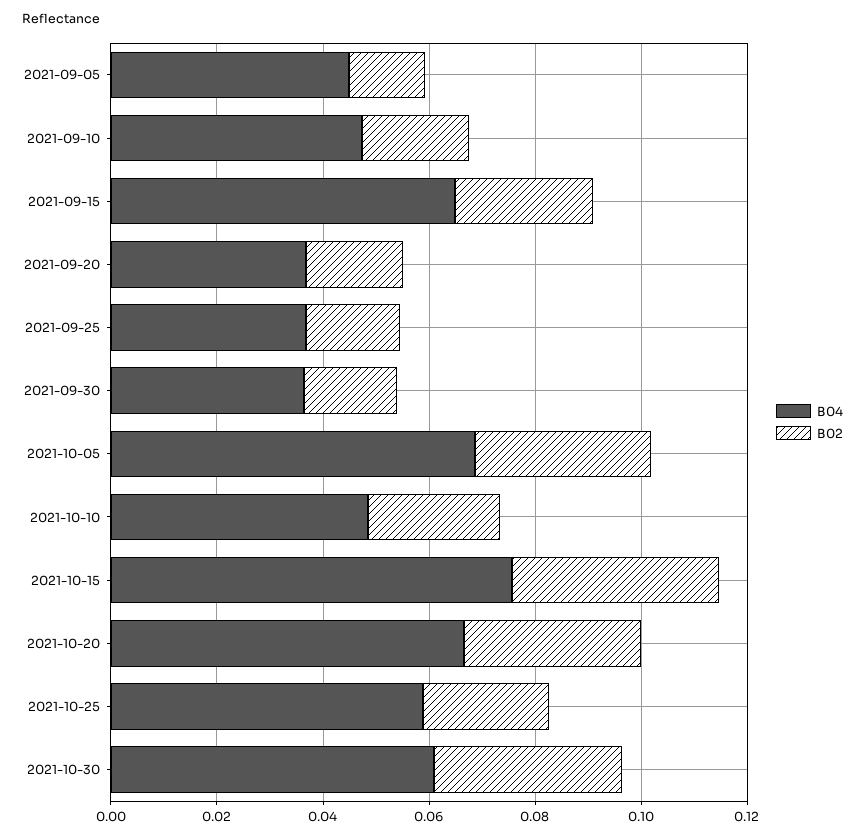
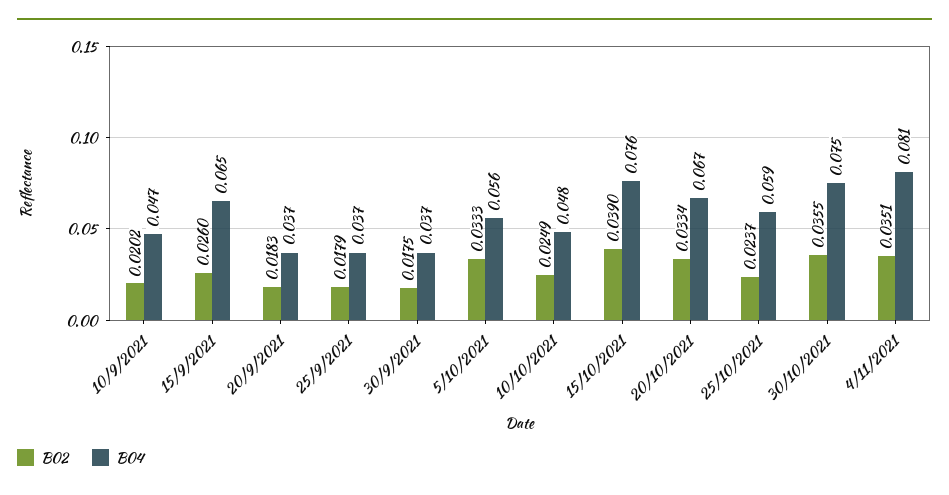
B04, 2021-09-05: 0.045 -> none
B02, 2021-09-05: 0.015 -> none
B04, 2021-10-05: 0.07 -> 0.056
B04, 2021-10-30: 0.06 -> 0.075
B02, 4/11/2021: none -> 0.0351
B04, 4/11/2021: none -> 0.081

